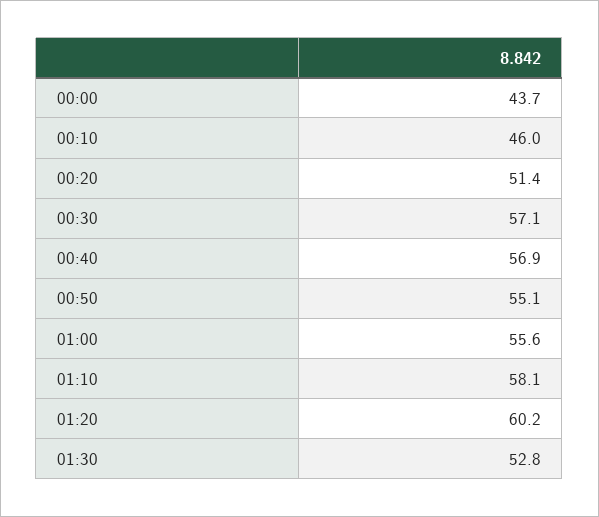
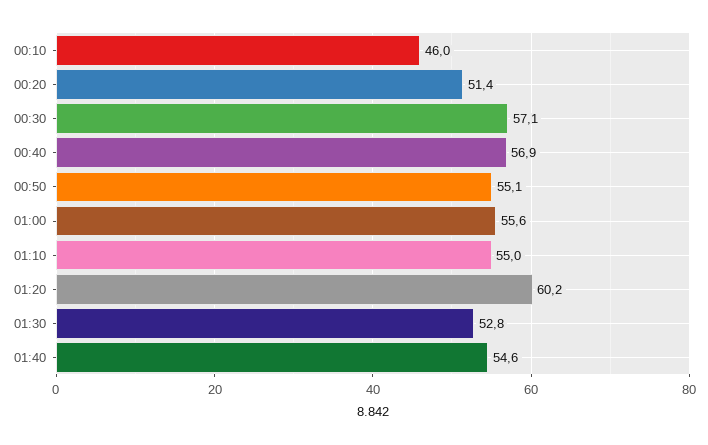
00:00: 43.7 -> none
01:10: 58.1 -> 55
01:40: none -> 54.6

